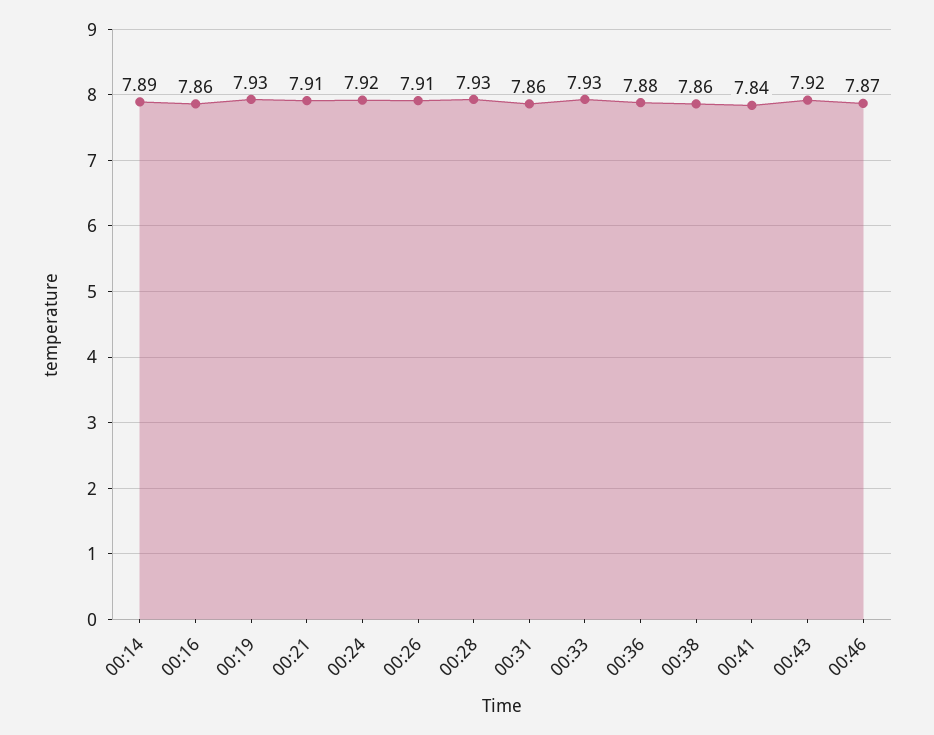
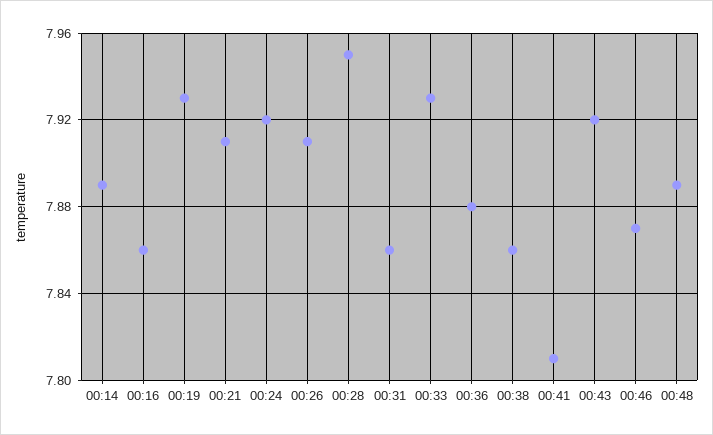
00:28: 7.93 -> 7.95
00:41: 7.84 -> 7.81
00:48: none -> 7.89

